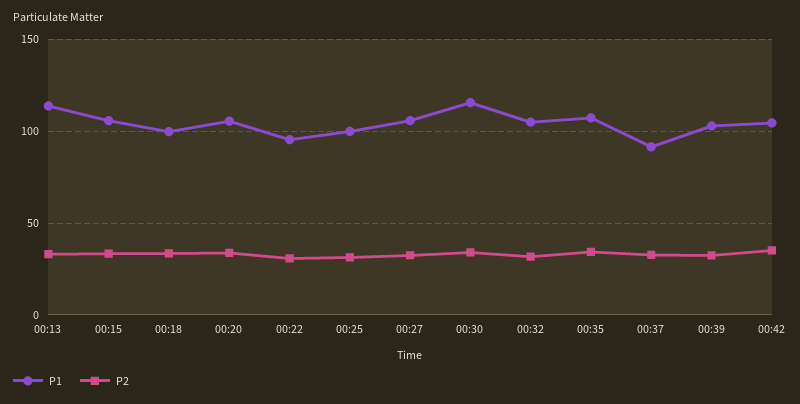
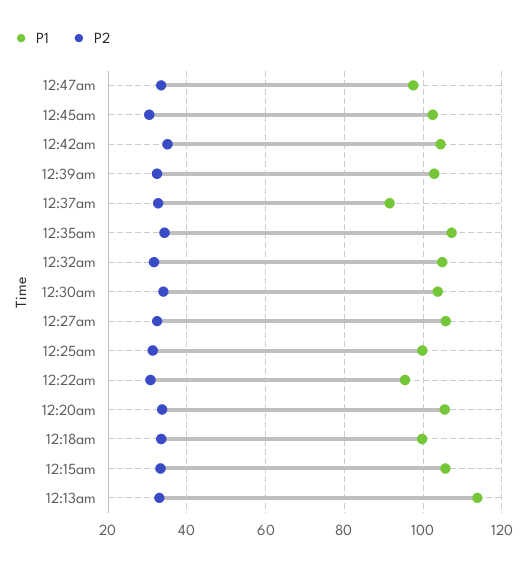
P1, 00:30: 115 -> 104
P1, 12:47am: none -> 98
P2, 12:47am: none -> 34
P1, 12:45am: none -> 102
P2, 12:45am: none -> 30

